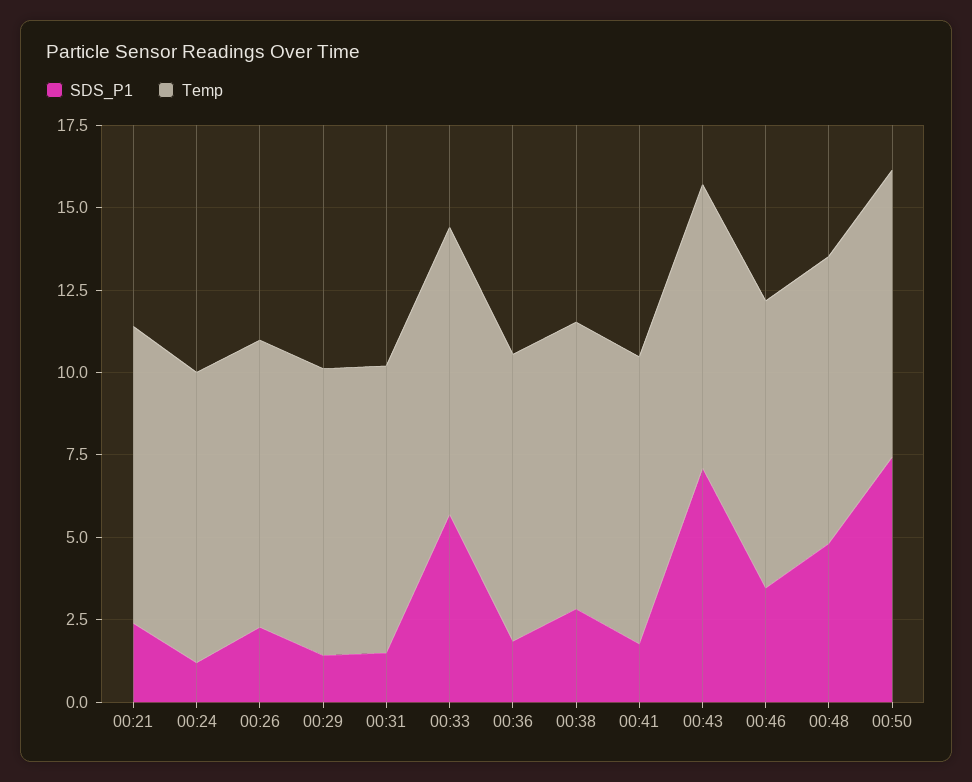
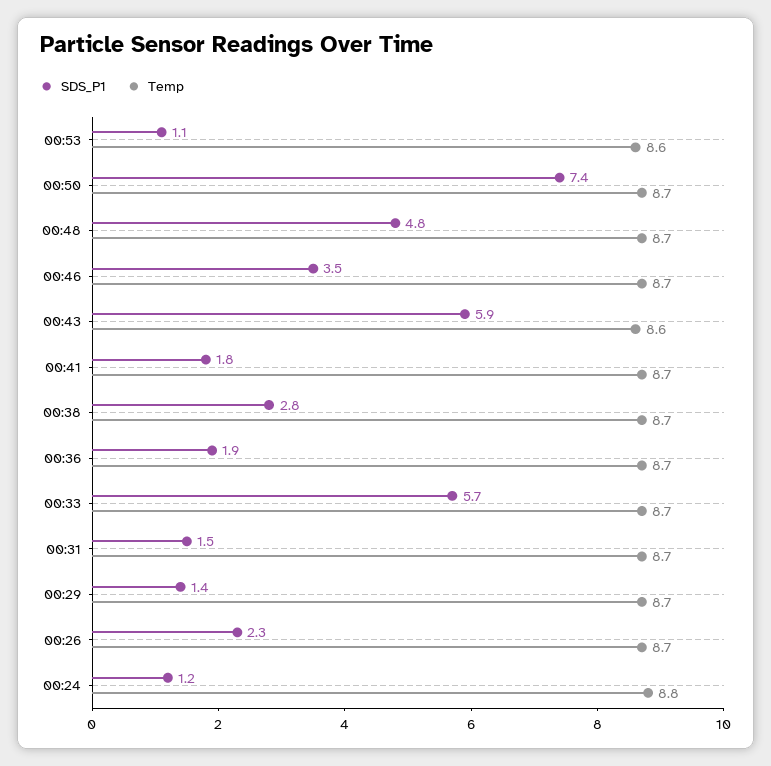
SDS_P1, 00:21: 2.5 -> none
Temp, 00:21: 9 -> none
SDS_P1, 00:43: 7 -> 5.9
SDS_P1, 00:53: none -> 1.1
Temp, 00:53: none -> 8.6

